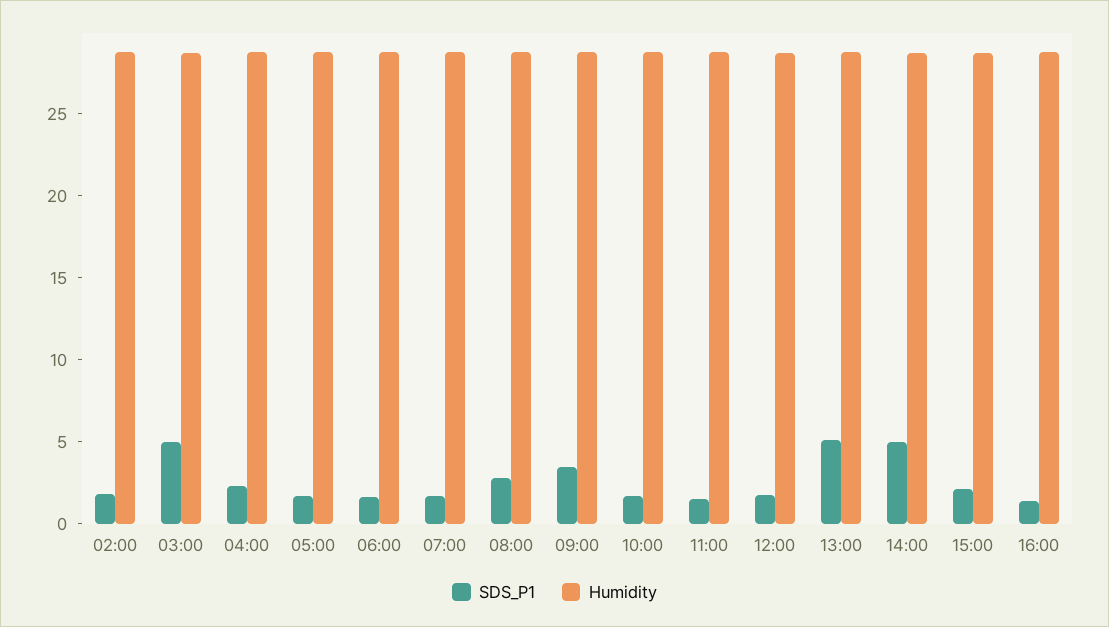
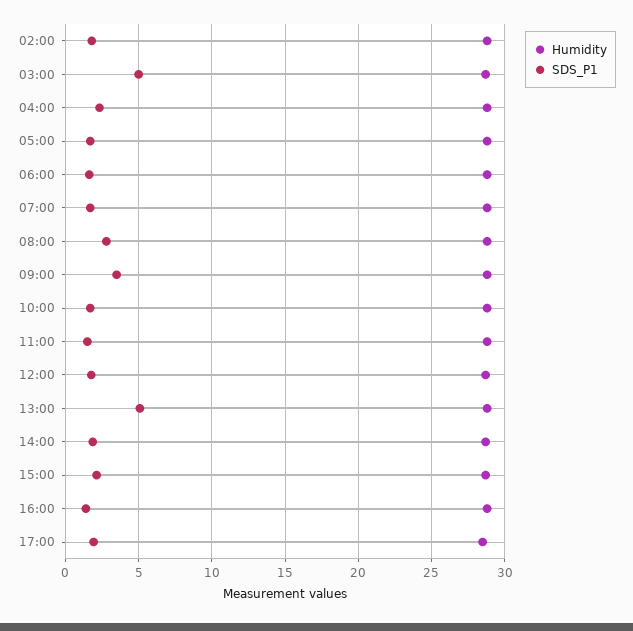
SDS_P1, 14:00: 5 -> 2
Humidity, 17:00: none -> 28.5
SDS_P1, 17:00: none -> 2

